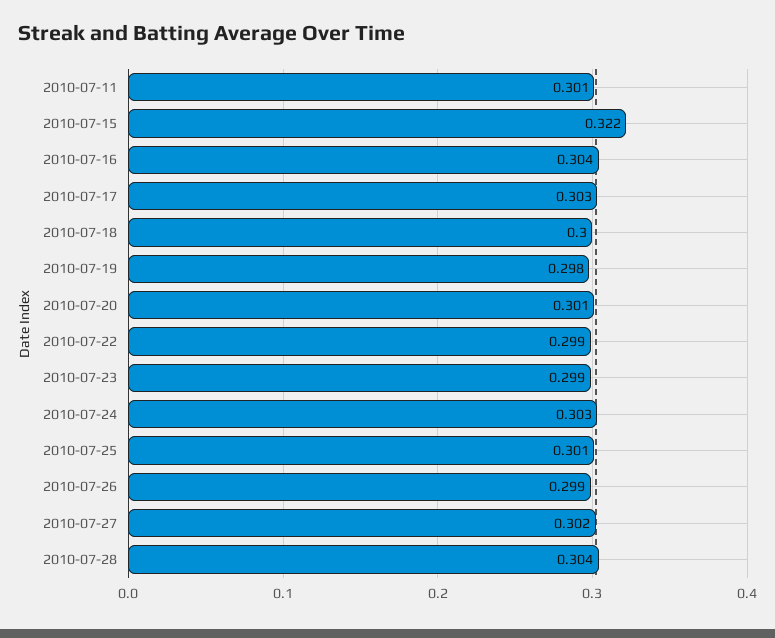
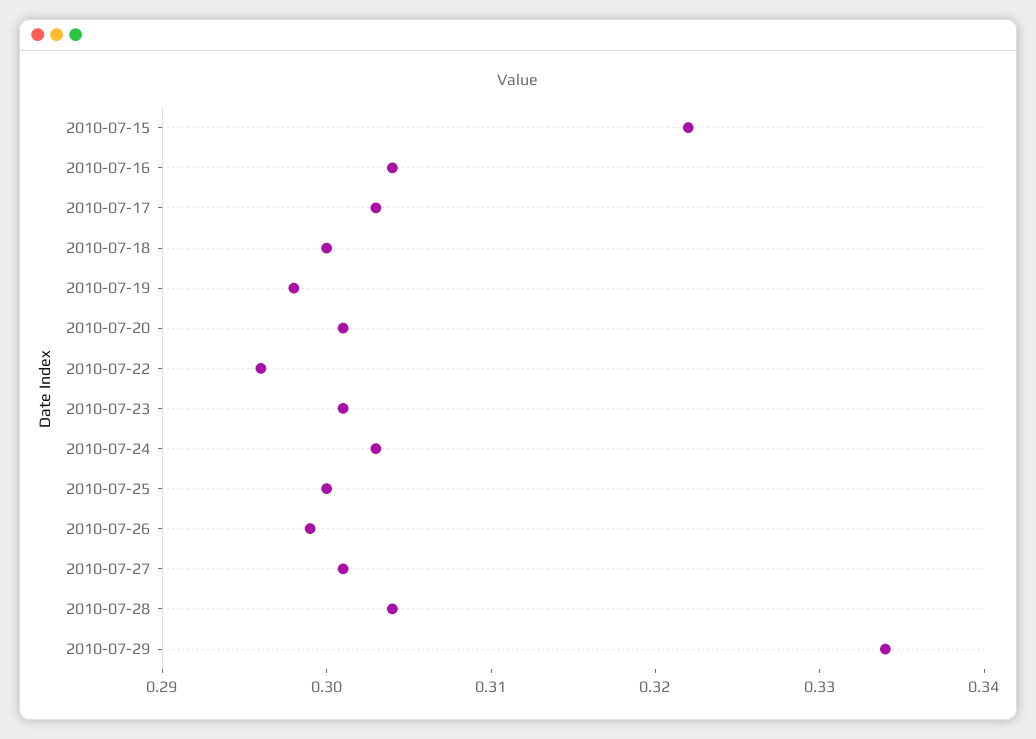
2010-07-11: 0.301 -> none
2010-07-22: 0.299 -> 0.296
2010-07-23: 0.299 -> 0.301
2010-07-25: 0.301 -> 0.3
2010-07-27: 0.302 -> 0.301
2010-07-29: none -> 0.334

